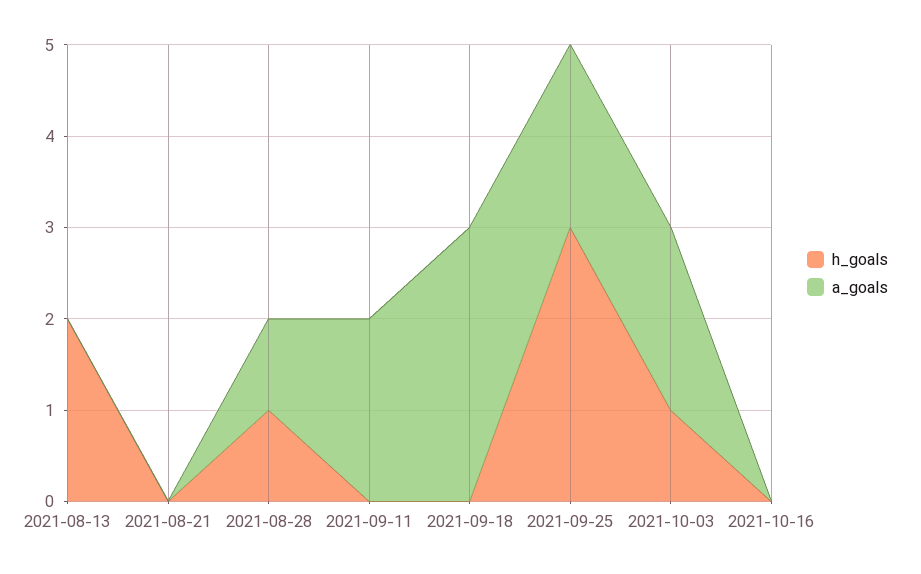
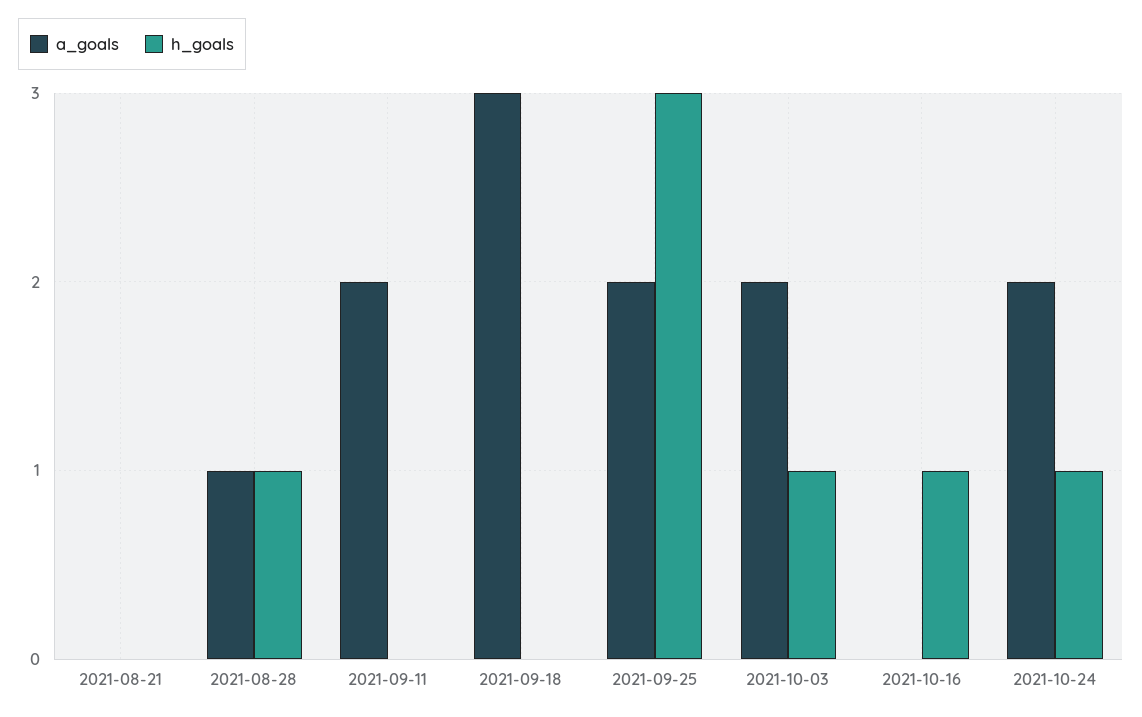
h_goals, 2021-08-13: 2 -> none
a_goals, 2021-08-13: 0 -> none
h_goals, 2021-10-16: 0 -> 1
a_goals, 2021-10-24: none -> 2
h_goals, 2021-10-24: none -> 1

